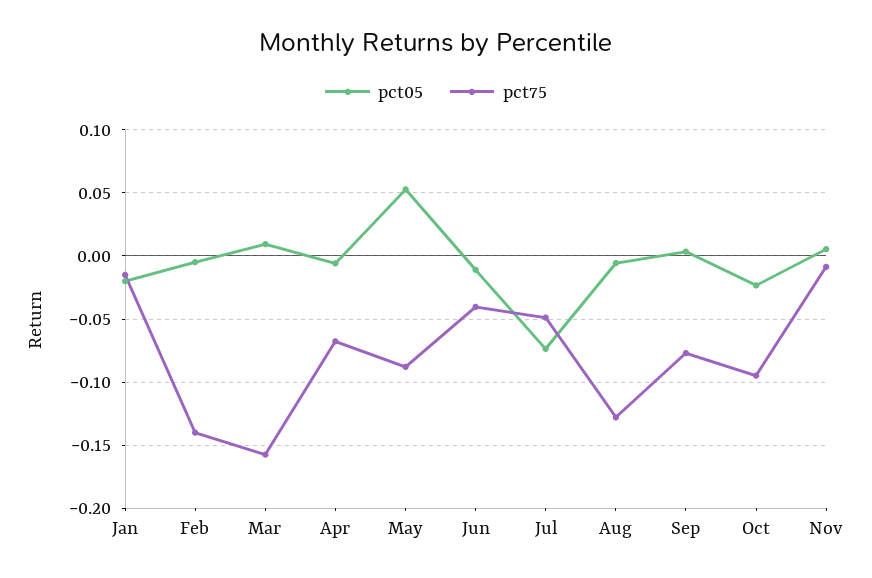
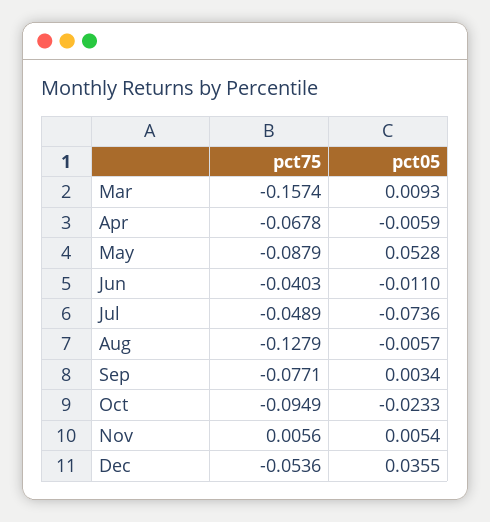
pct05, Jan: -0.02 -> none
pct75, Jan: -0.015 -> none
pct05, Feb: -0.005 -> none
pct75, Feb: -0.14 -> none
pct75, Nov: -0.01 -> 0.0056
pct75, Dec: none -> -0.0536
pct05, Dec: none -> 0.0355

